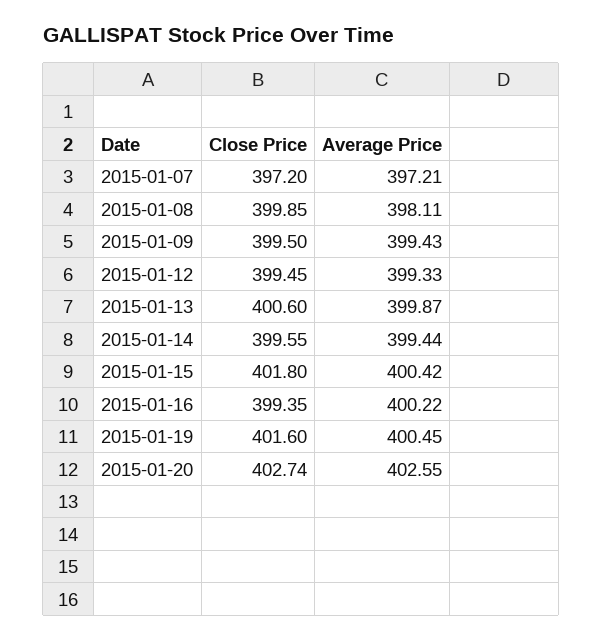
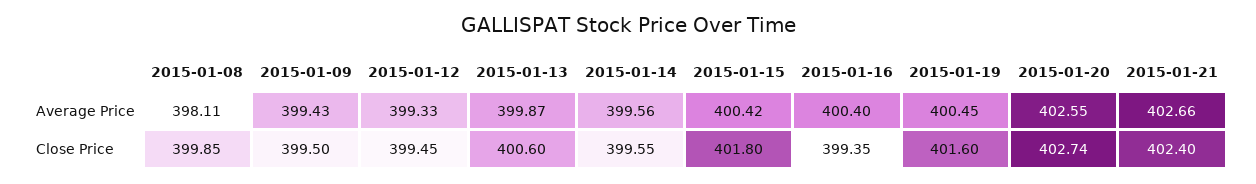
Close Price, 2015-01-07: 397.2 -> none
Average Price, 2015-01-07: 397.21 -> none
Average Price, 2015-01-14: 399.44 -> 399.56
Average Price, 2015-01-16: 400.22 -> 400.4
Average Price, 2015-01-21: none -> 402.66
Close Price, 2015-01-21: none -> 402.4

